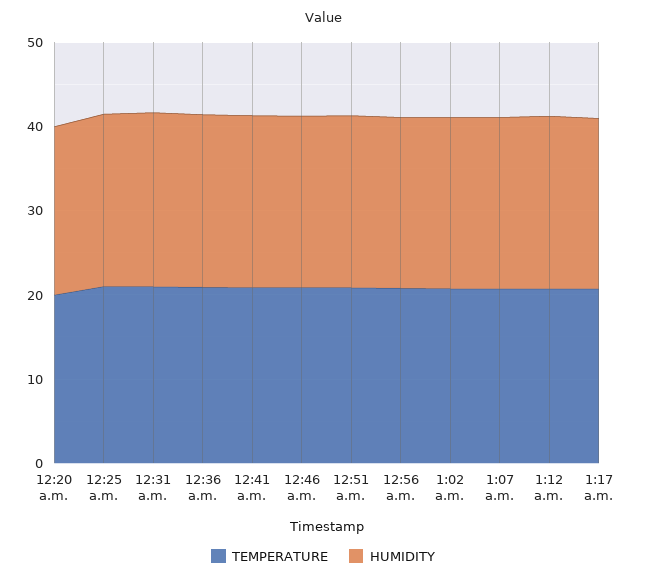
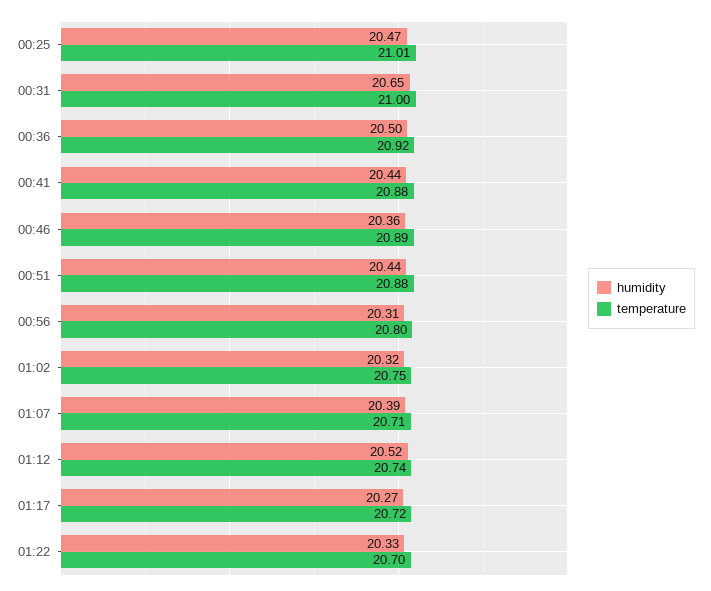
TEMPERATURE, 12:20 a.m.: 20 -> none
HUMIDITY, 12:20 a.m.: 20 -> none
HUMIDITY, 01:22: none -> 20.33
TEMPERATURE, 01:22: none -> 20.7

